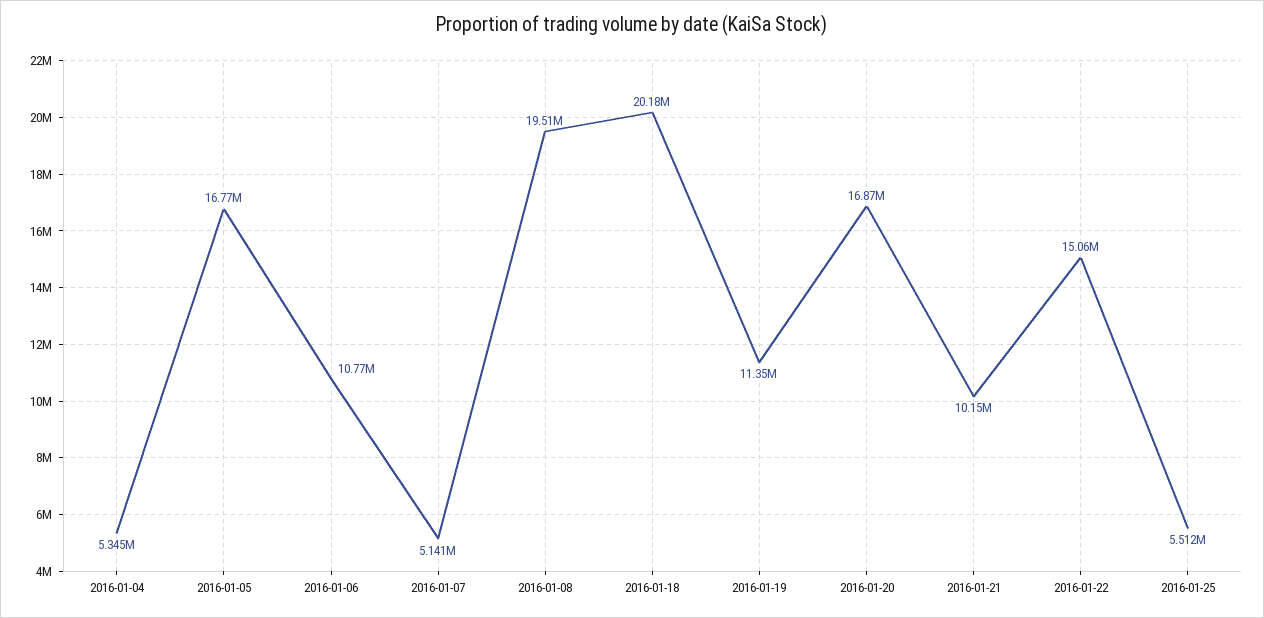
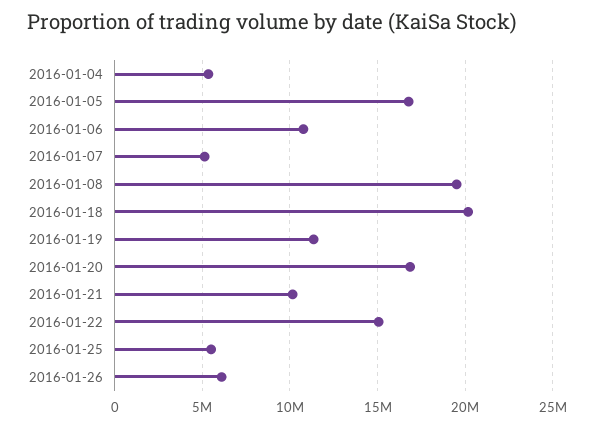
2016-01-26: none -> 6000000

